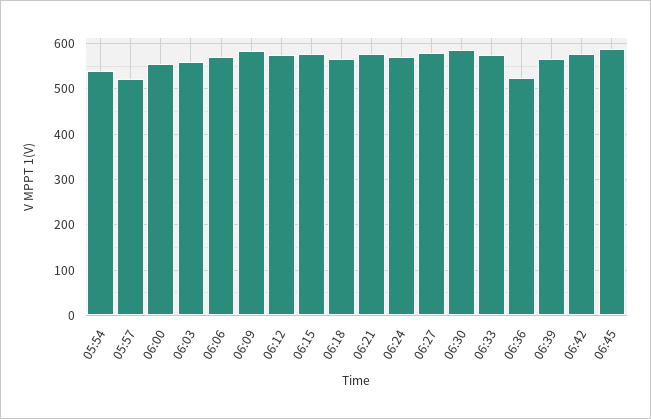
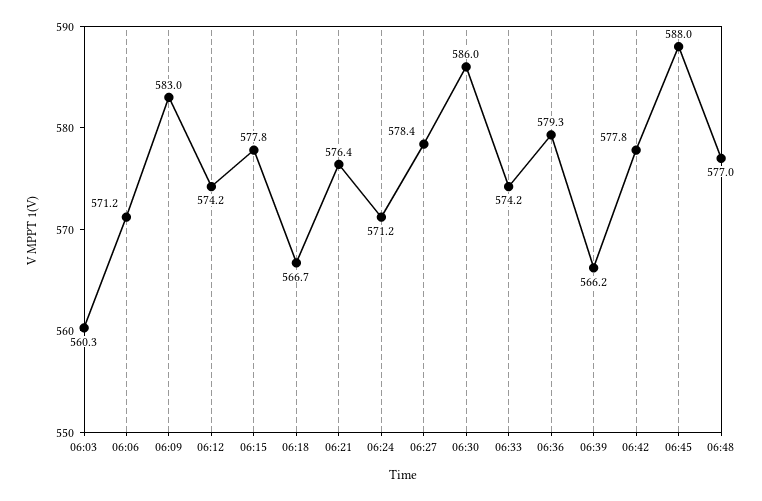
05:54: 540 -> none
05:57: 520 -> none
06:00: 560 -> none
06:36: 520 -> 579.3
06:48: none -> 577

